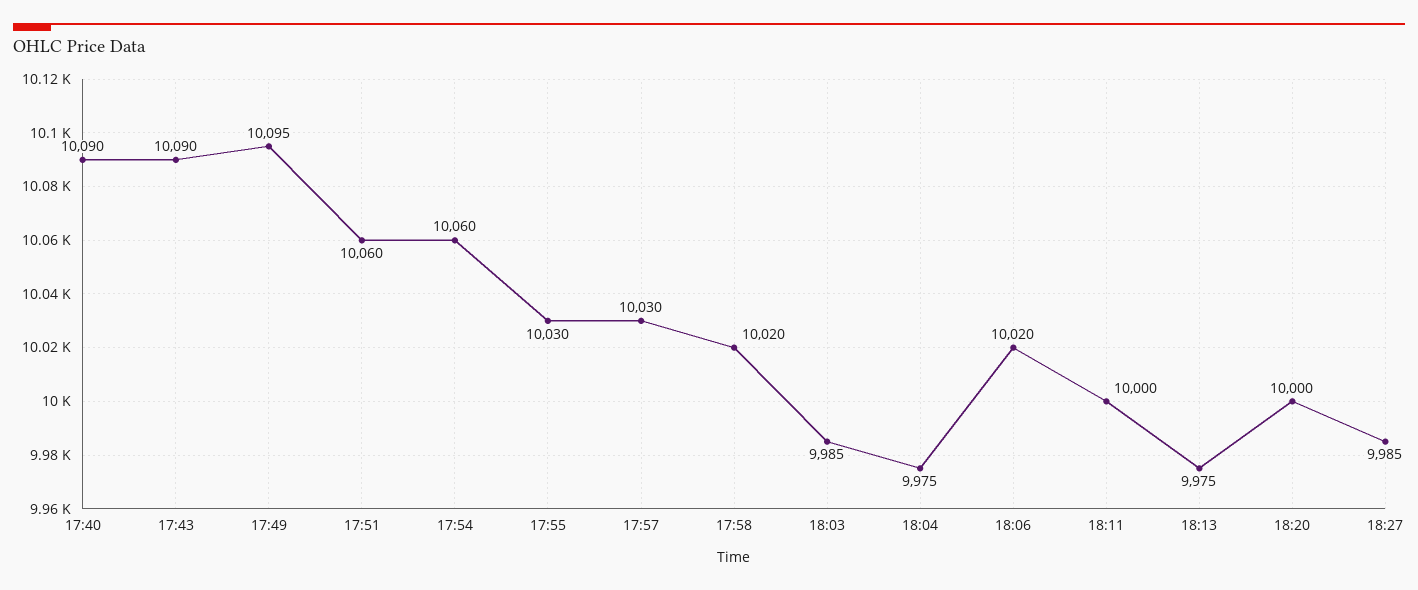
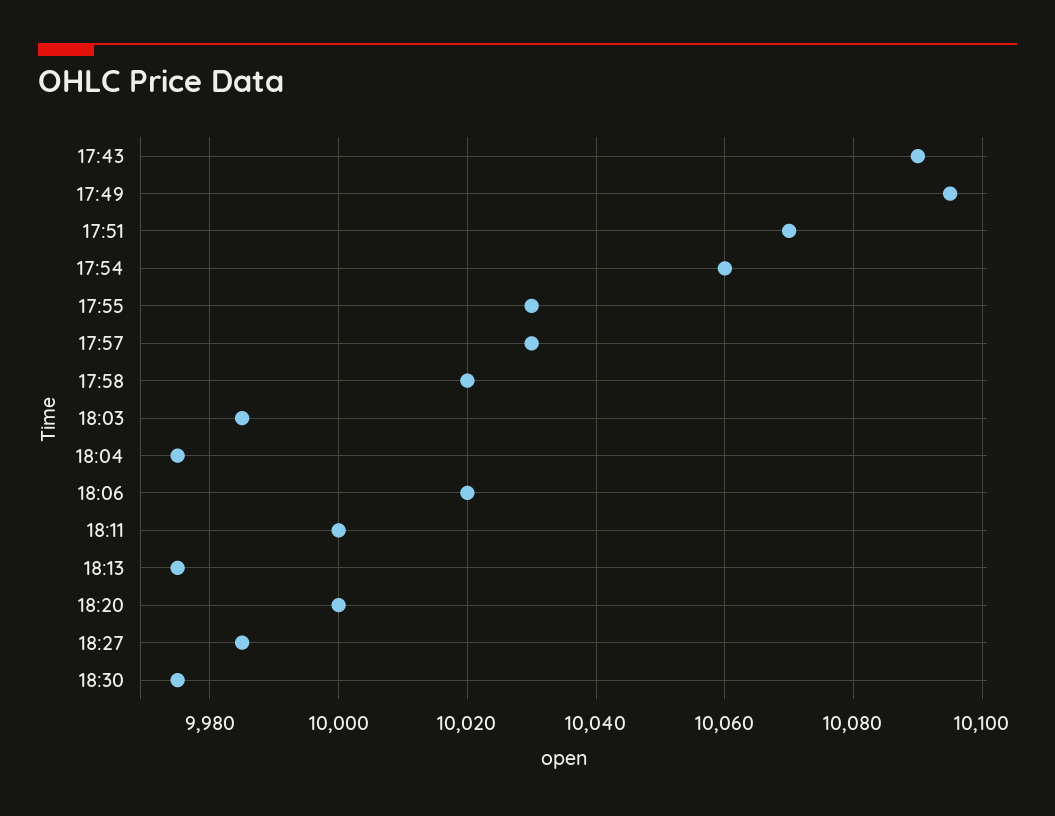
17:40: 10090 -> none
17:51: 10060 -> 10070
18:30: none -> 9975

